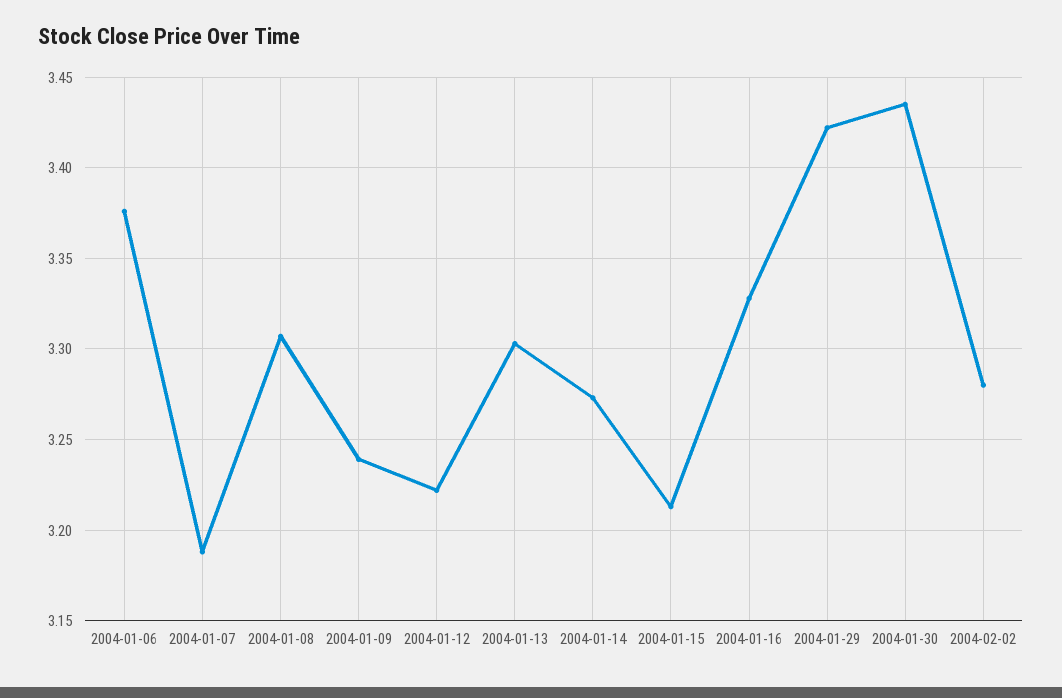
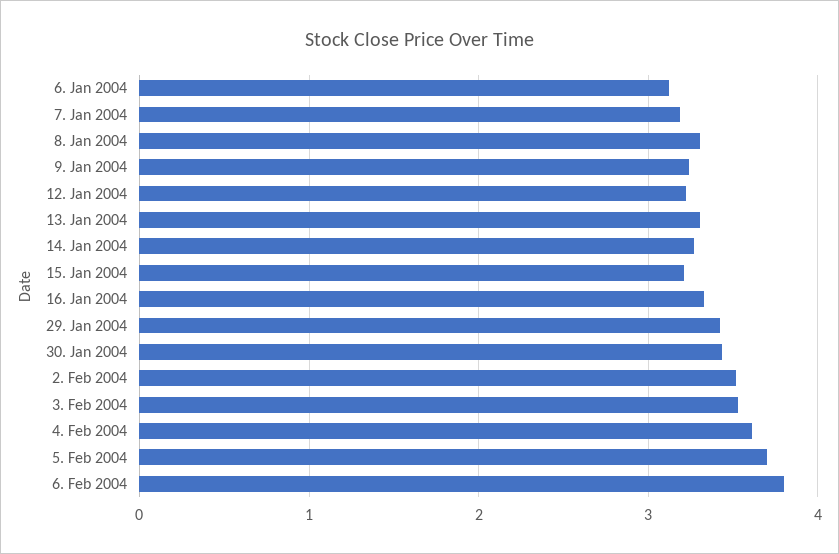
2004-01-06: 3.375 -> 3.1
2004-02-02: 3.28 -> 3.5
3. Feb 2004: none -> 3.5
4. Feb 2004: none -> 3.6
5. Feb 2004: none -> 3.7
6. Feb 2004: none -> 3.8

